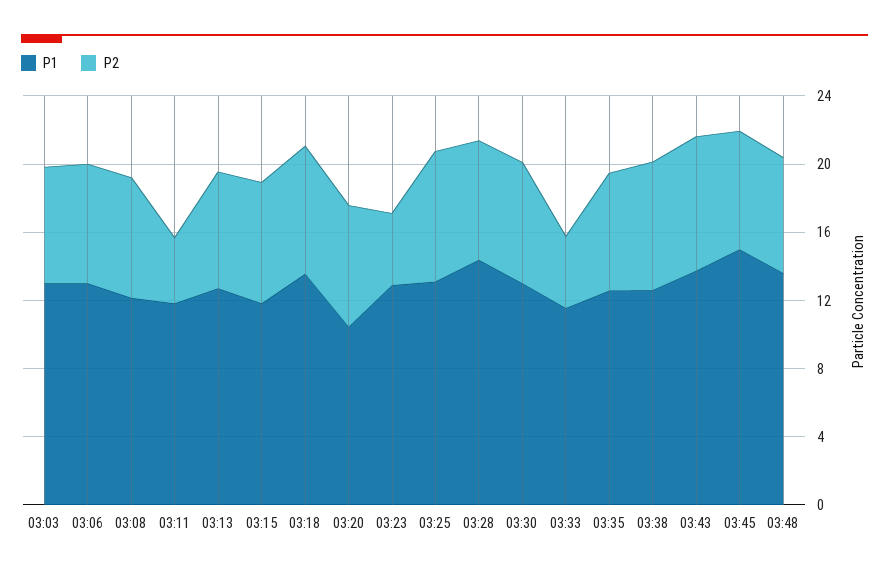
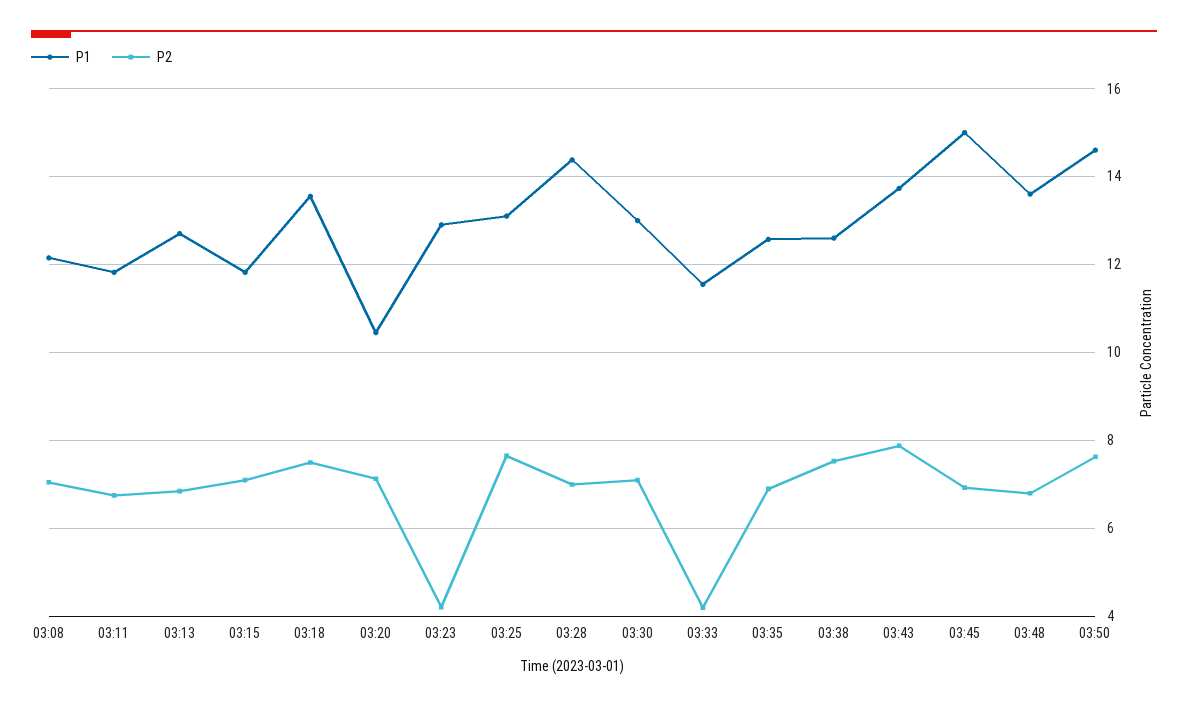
P1, 03:03: 13 -> none
P2, 03:03: 7 -> none
P1, 03:06: 13 -> none
P2, 03:06: 7 -> none
P2, 03:11: 4 -> 6.8
P1, 03:50: none -> 14.6
P2, 03:50: none -> 7.6

